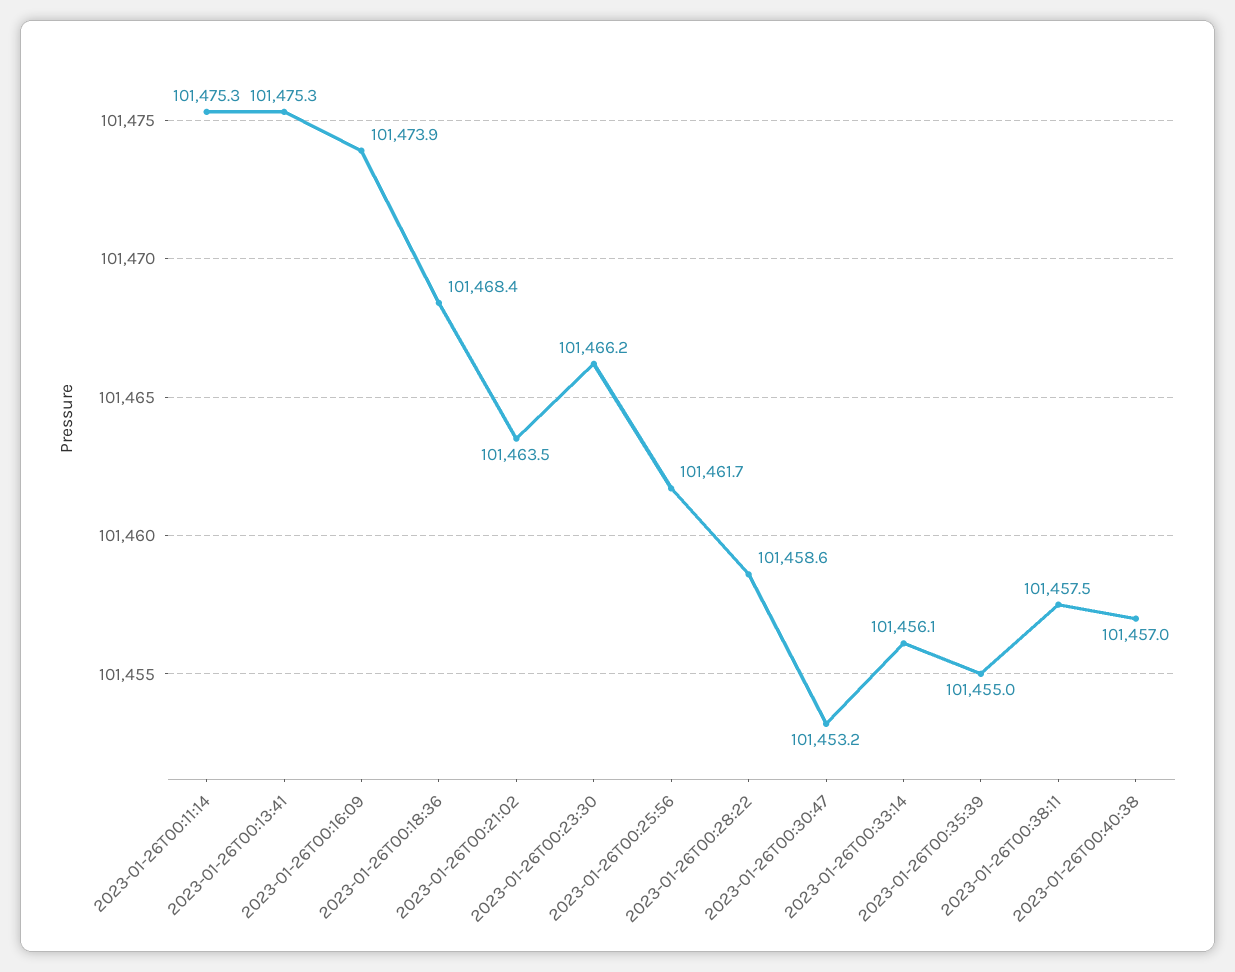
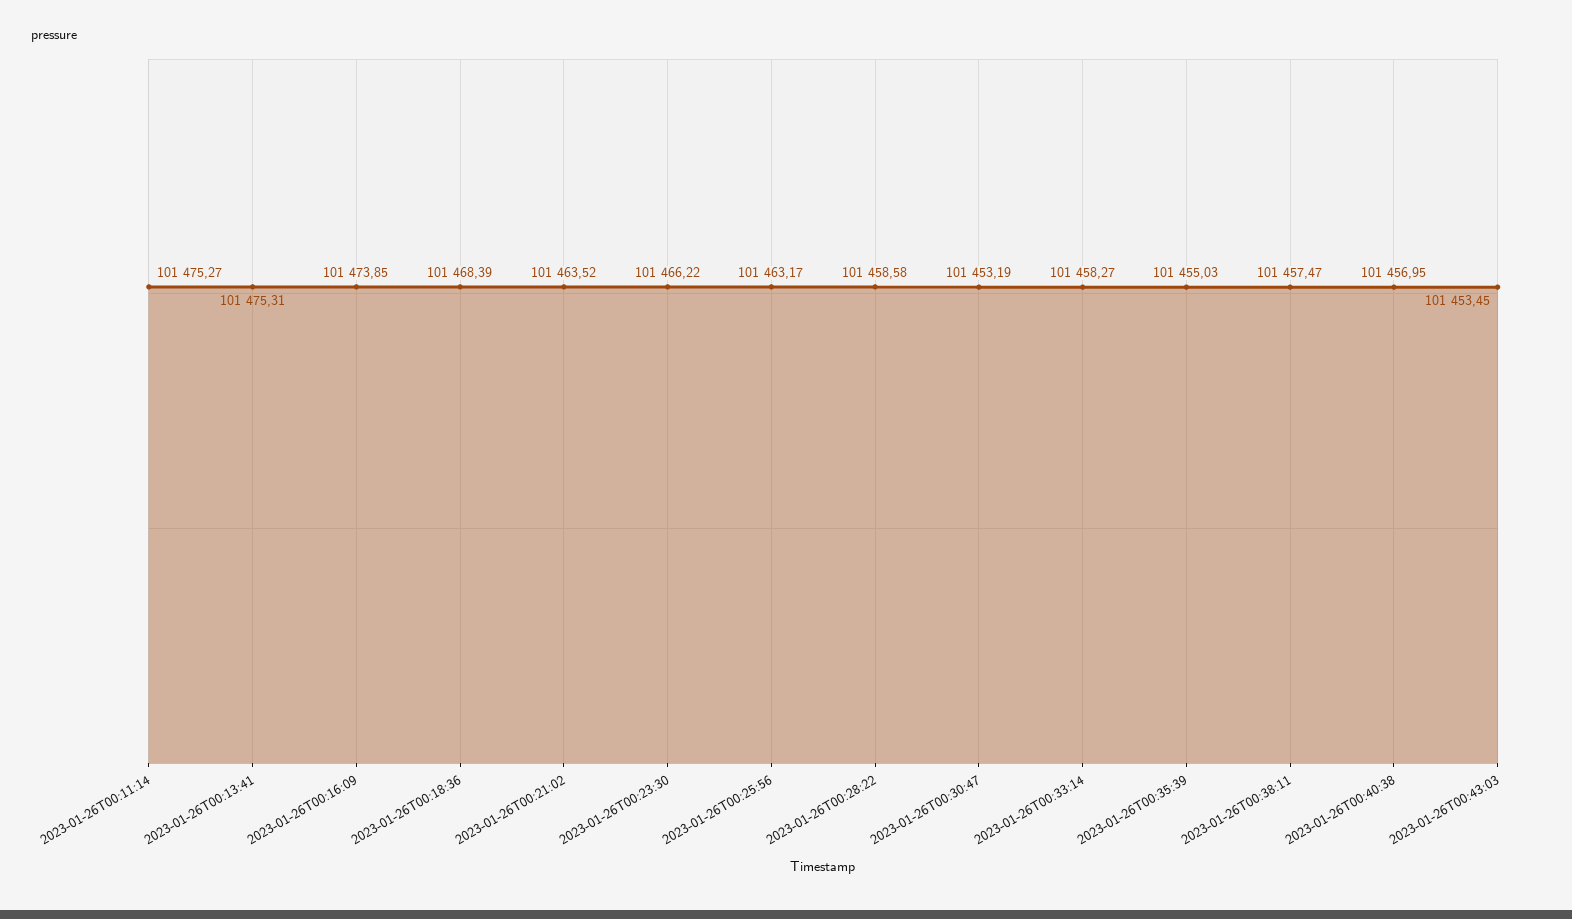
2023-01-26T00:25:56: 101461.7 -> 101463.17
2023-01-26T00:33:14: 101456.1 -> 101458.27
2023-01-26T00:43:03: none -> 101453.45

